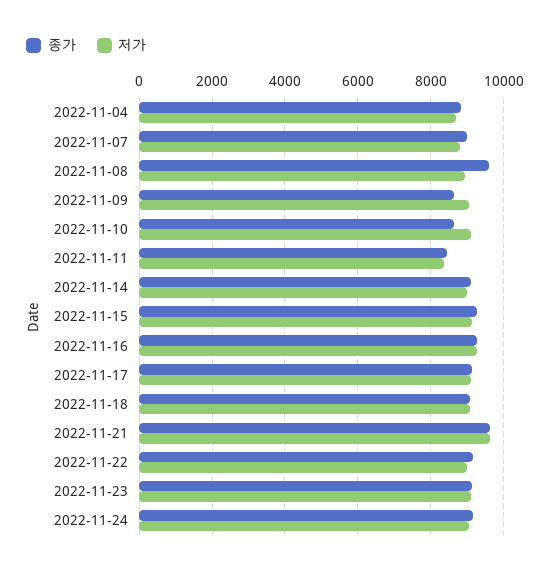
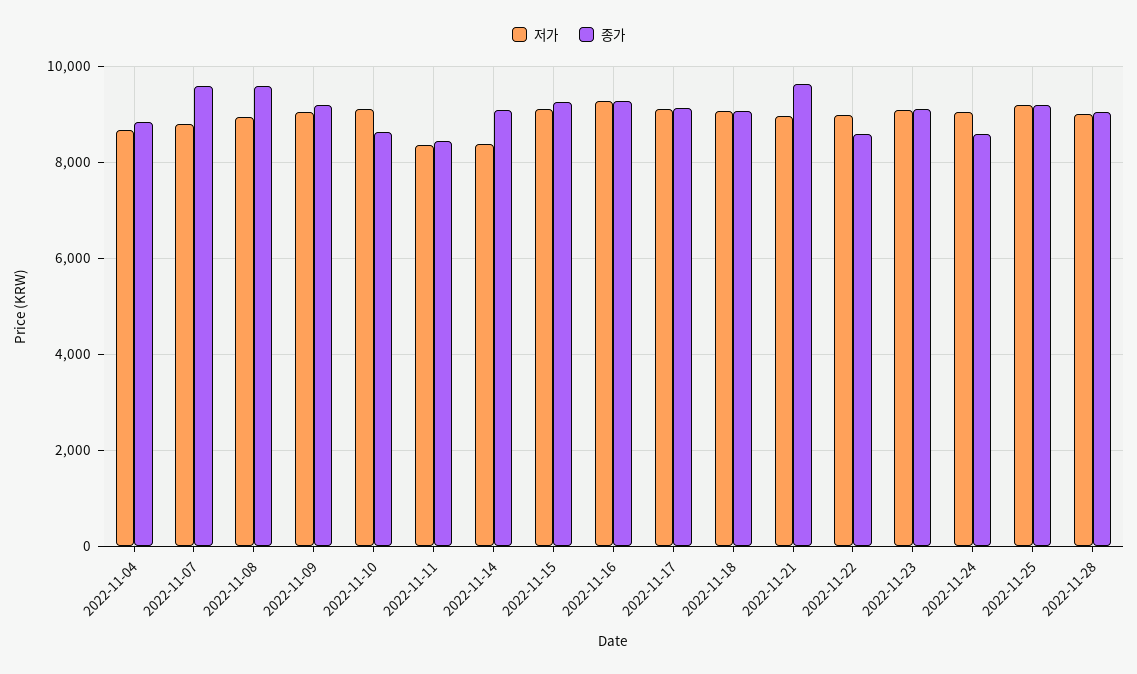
종가, 2022-11-07: 9000 -> 9600
종가, 2022-11-09: 8600 -> 9200
저가, 2022-11-14: 9000 -> 8400
저가, 2022-11-21: 9600 -> 9000
종가, 2022-11-22: 9200 -> 8600
종가, 2022-11-24: 9200 -> 8600
저가, 2022-11-25: none -> 9200
종가, 2022-11-25: none -> 9200
저가, 2022-11-28: none -> 9000
종가, 2022-11-28: none -> 9000

